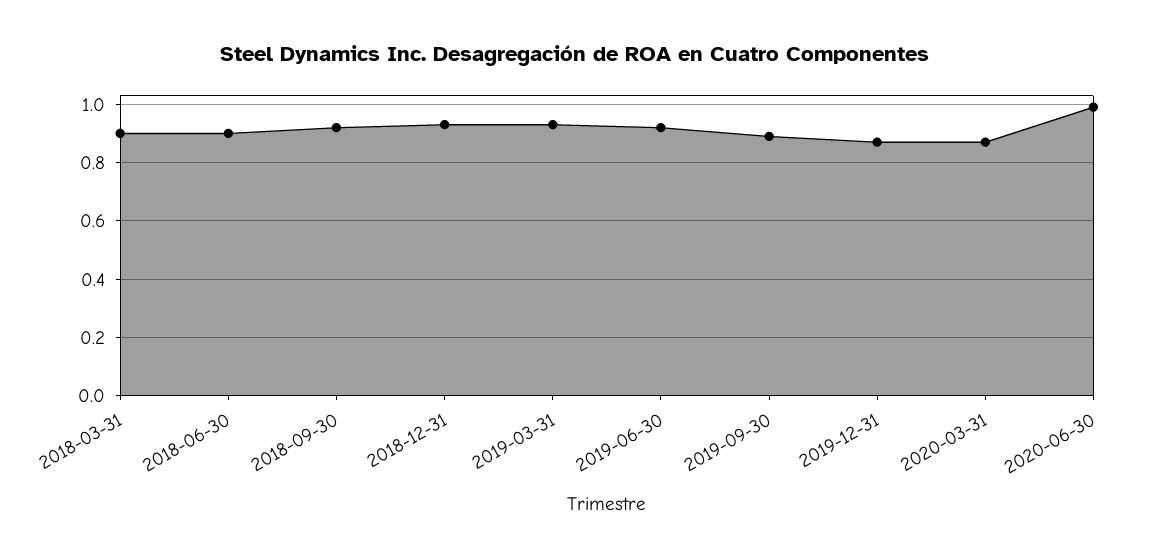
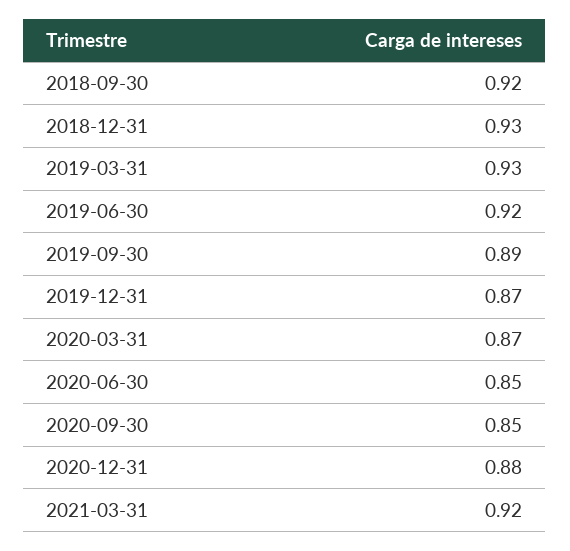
2018-03-31: 0.9 -> none
2018-06-30: 0.9 -> none
2020-06-30: 1 -> 0.85
2020-09-30: none -> 0.85
2020-12-31: none -> 0.88
2021-03-31: none -> 0.92

